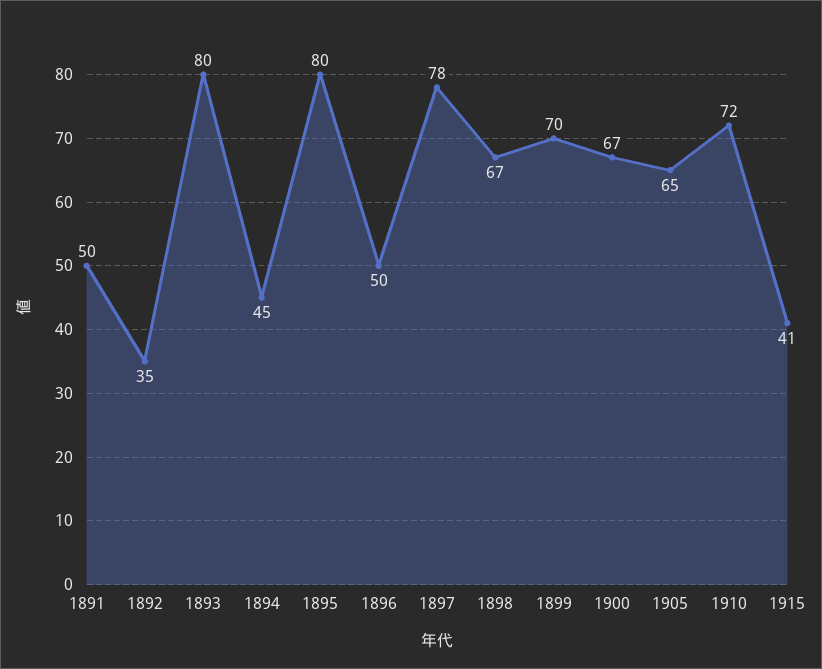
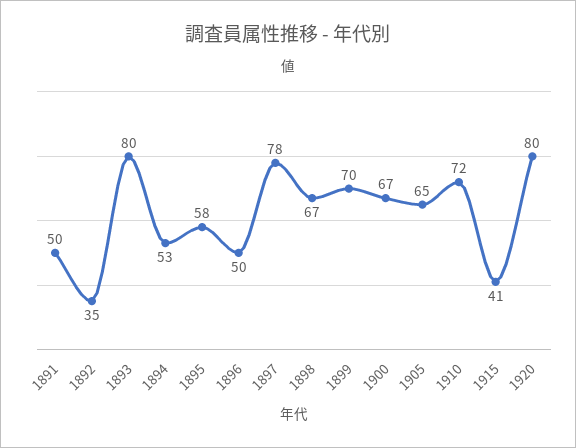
1894: 45 -> 53
1895: 80 -> 58
1920: none -> 80

